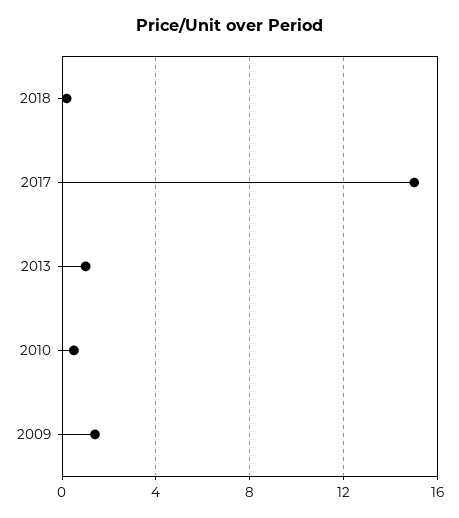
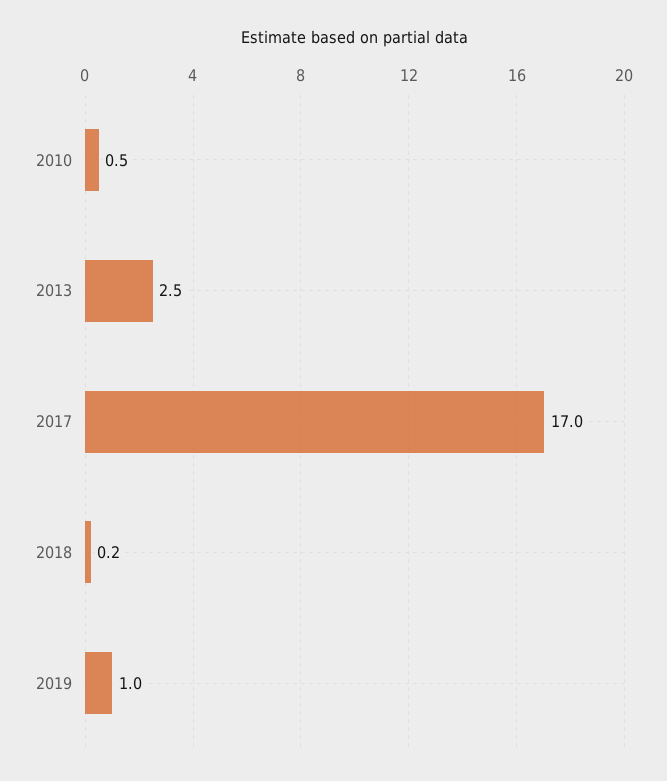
2017: 15 -> 17
2013: 1 -> 2.5
2009: 1.5 -> none
2019: none -> 1

